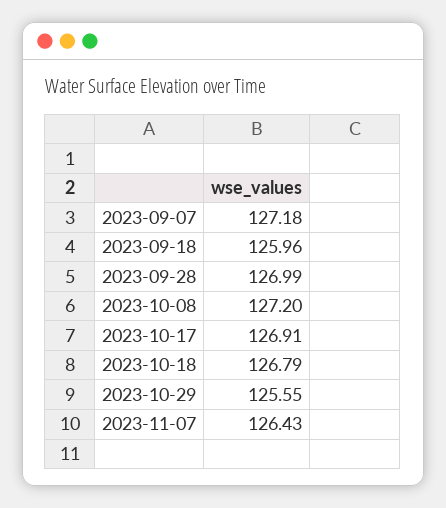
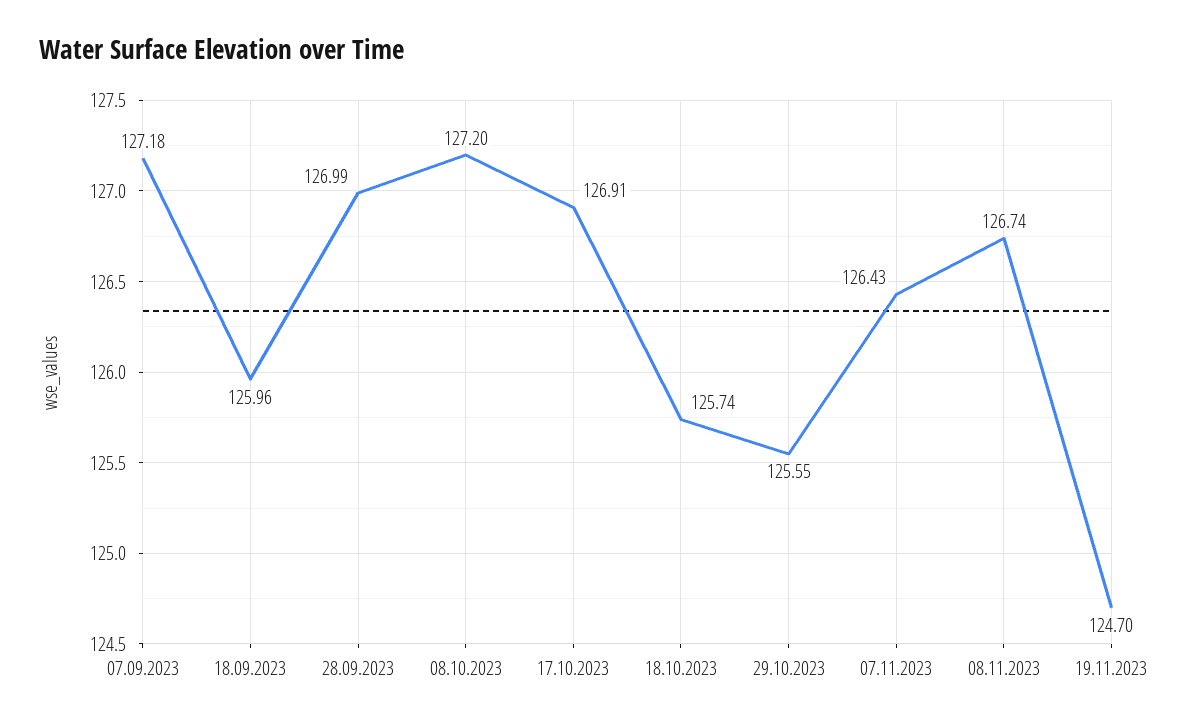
2023-10-18: 126.79 -> 125.74
08.11.2023: none -> 126.74
19.11.2023: none -> 124.7

